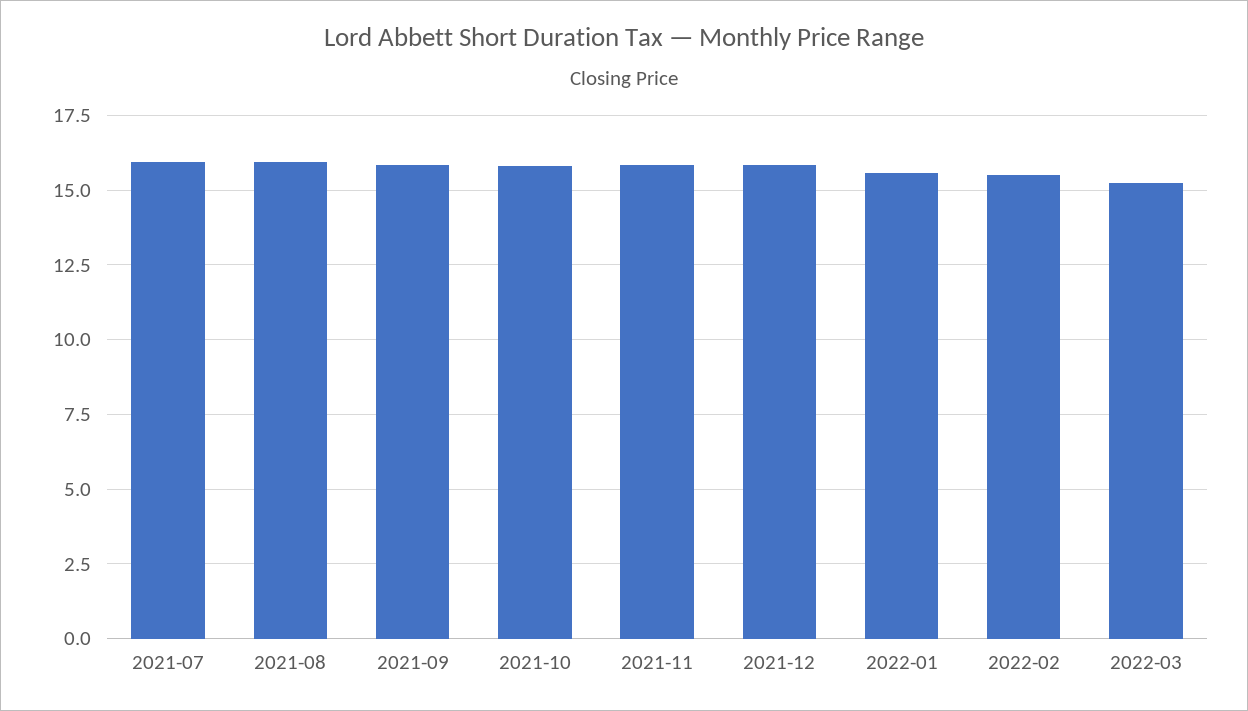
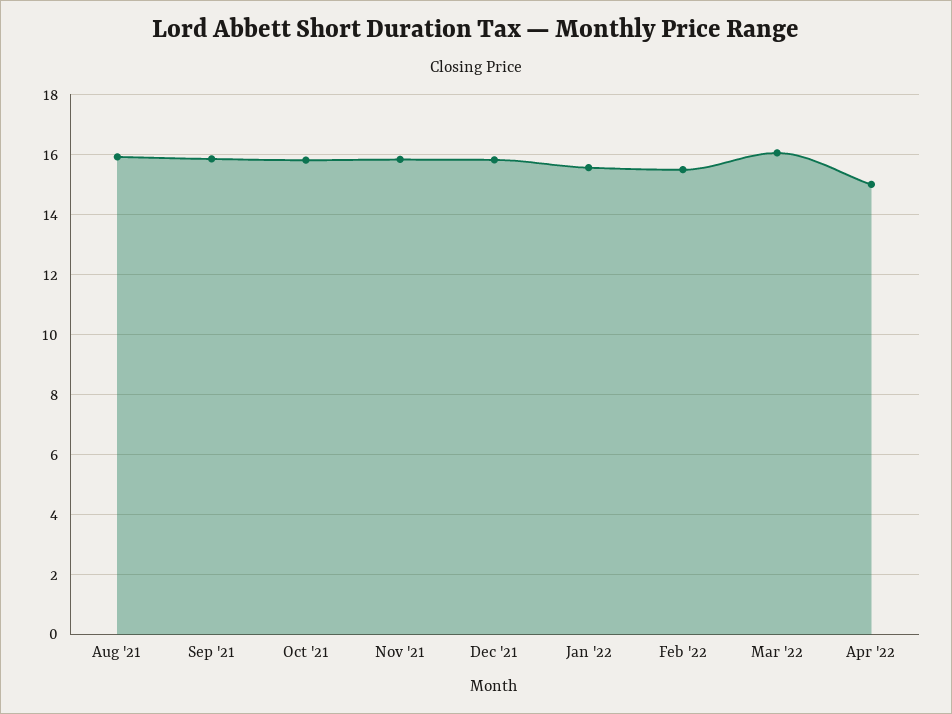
2021-07: 16 -> none
2022-03: 15.25 -> 16
Apr '22: none -> 15

